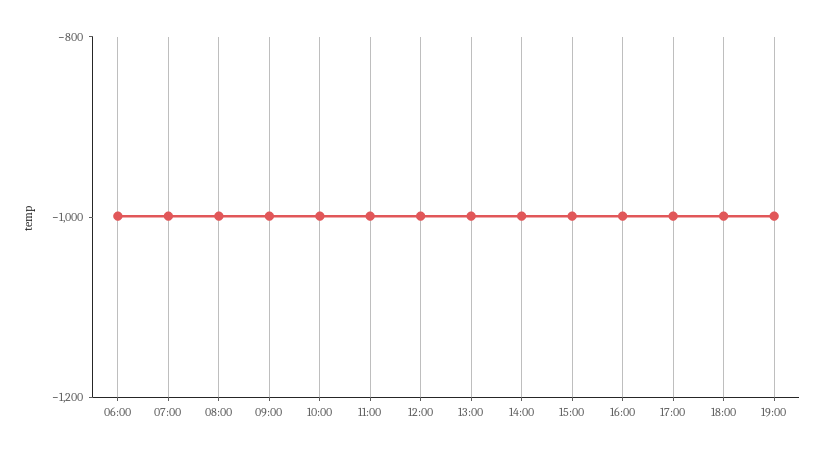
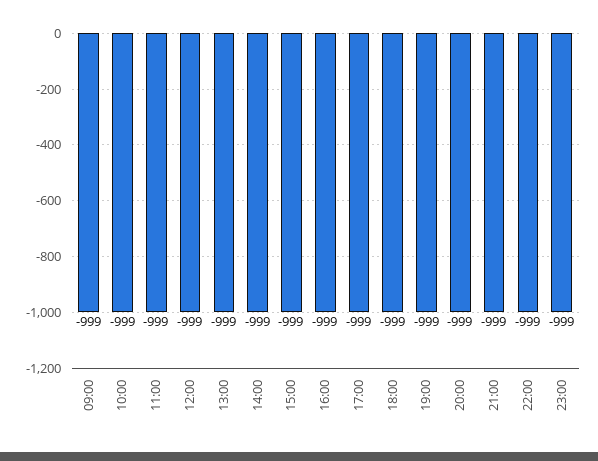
06:00: -1000 -> none
07:00: -1000 -> none
08:00: -1000 -> none
20:00: none -> -999
21:00: none -> -999
22:00: none -> -999
23:00: none -> -999

